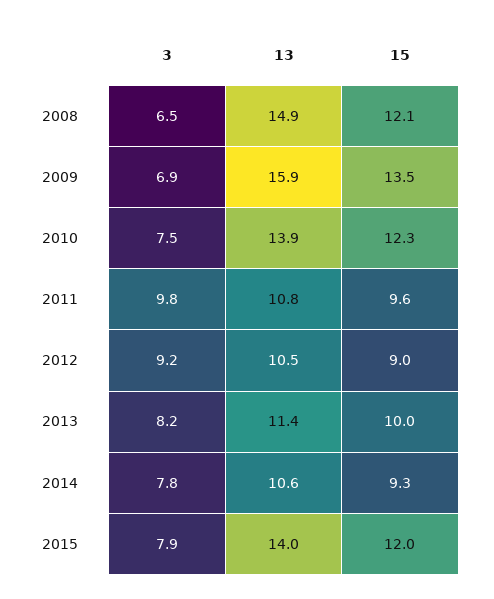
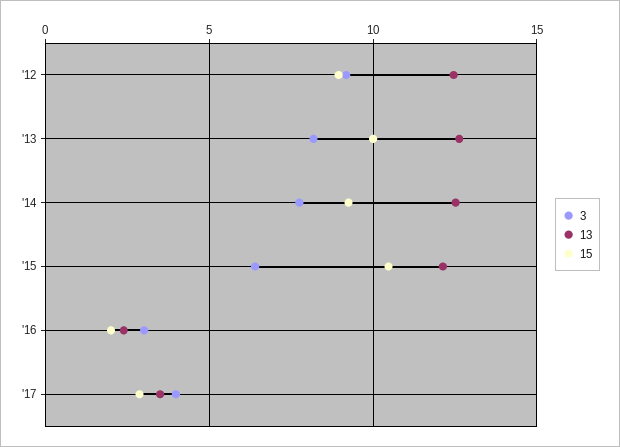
3, 2008: 6.5 -> none
13, 2008: 14.9 -> none
15, 2008: 12.1 -> none
3, 2009: 6.9 -> none
13, 2009: 15.9 -> none
15, 2009: 13.5 -> none
3, 2010: 7.5 -> none
13, 2010: 13.9 -> none
15, 2010: 12.3 -> none
3, 2011: 9.8 -> none
13, 2011: 10.8 -> none
15, 2011: 9.6 -> none
13, 2012: 10.5 -> 12.5
13, 2013: 11.4 -> 12.5
13, 2014: 10.6 -> 12.5
3, 2015: 7.9 -> 6.5
13, 2015: 14 -> 12
15, 2015: 12 -> 10.5
3, '16: none -> 3
13, '16: none -> 2.5
15, '16: none -> 2
3, '17: none -> 4
13, '17: none -> 3.5
15, '17: none -> 3

